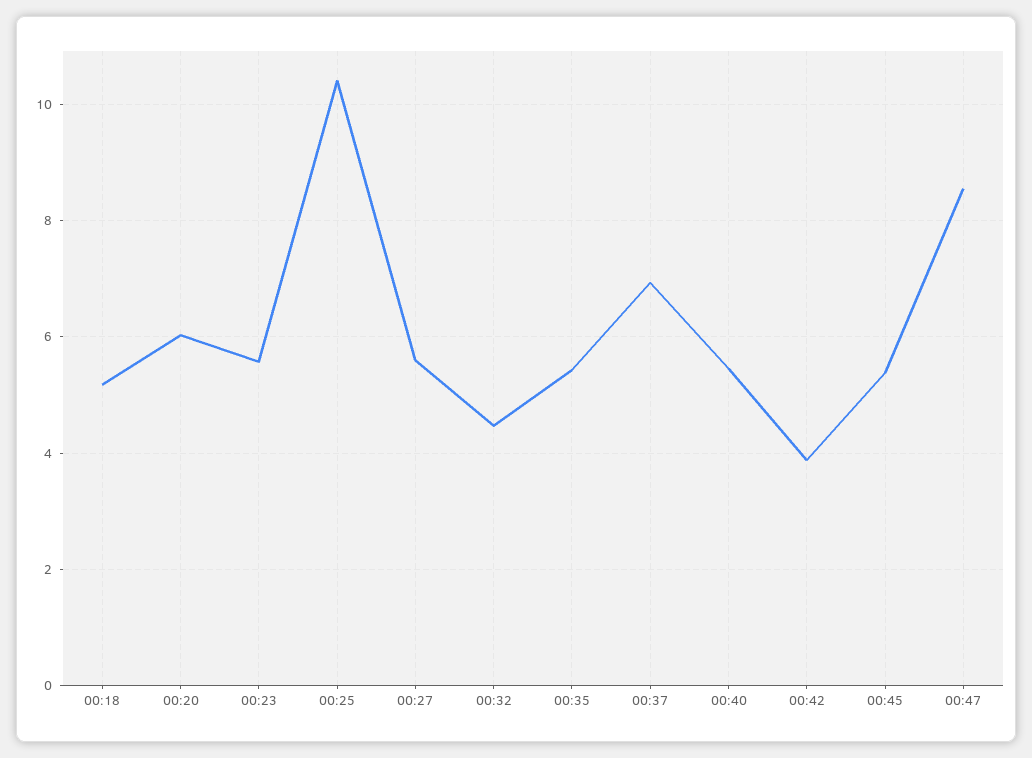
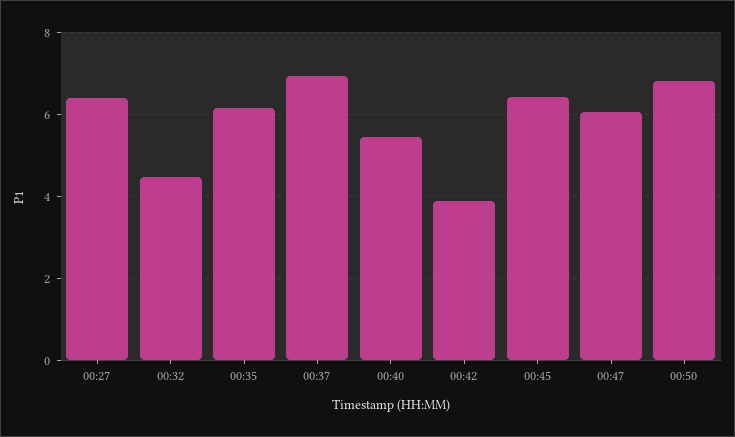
00:18: 5.2 -> none
00:20: 6 -> none
00:23: 5.6 -> none
00:25: 10.4 -> none
00:27: 5.6 -> 6.4
00:35: 5.4 -> 6.2
00:45: 5.4 -> 6.4
00:47: 8.6 -> 6
00:50: none -> 6.8

